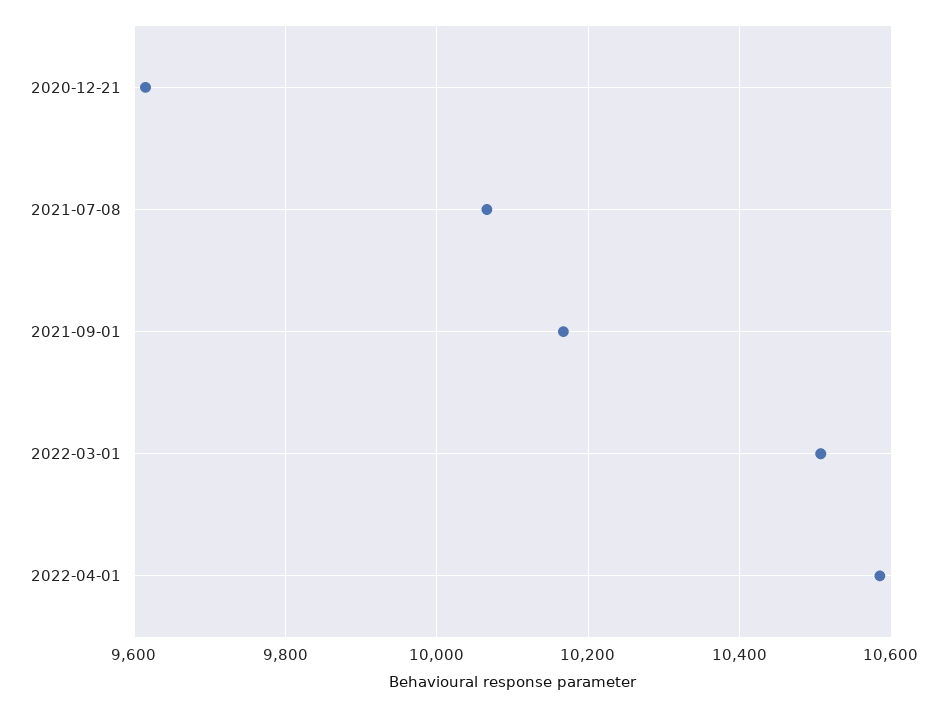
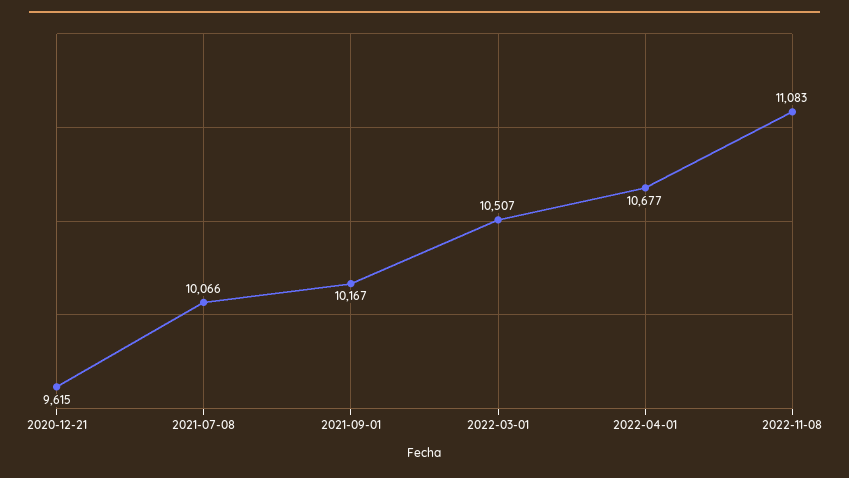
2022-04-01: 10580 -> 10677
2022-11-08: none -> 11083

